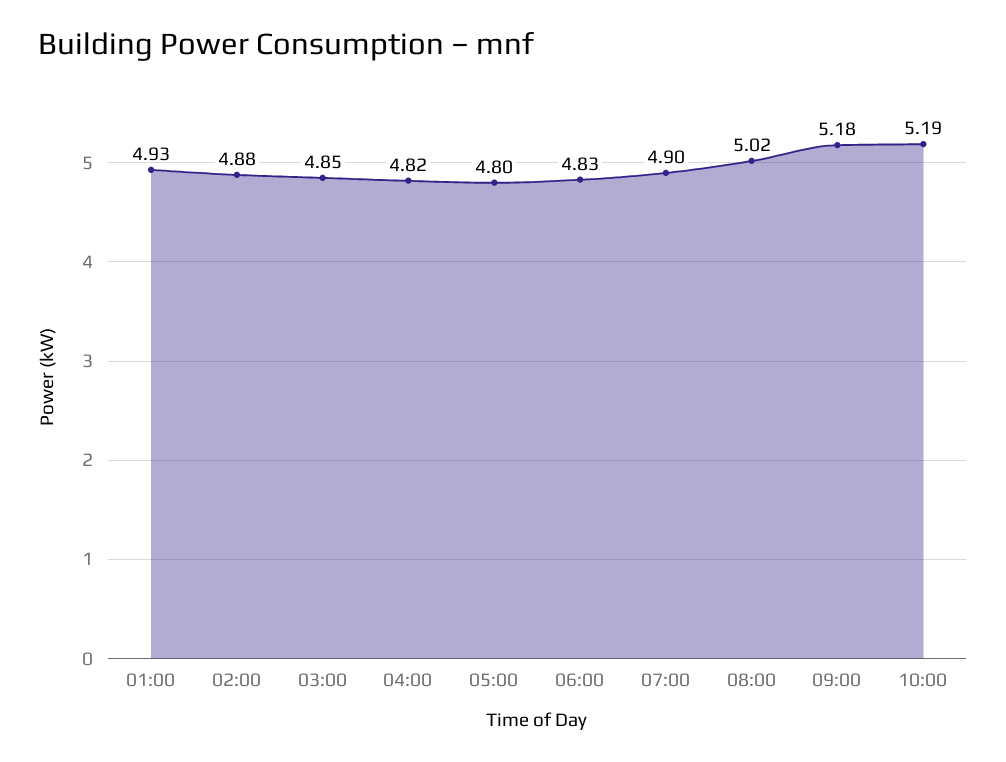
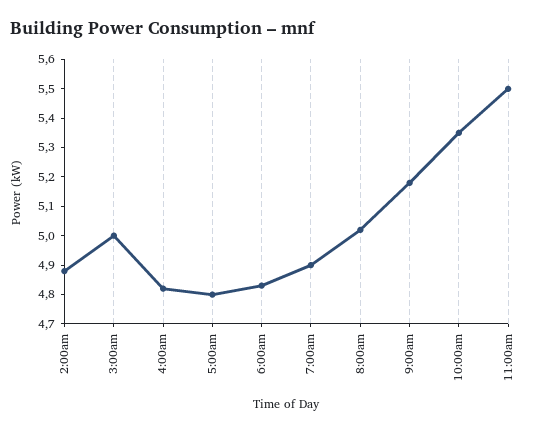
01:00: 4.93 -> none
03:00: 4.85 -> 5
10:00: 5.19 -> 5.35
11:00am: none -> 5.5

